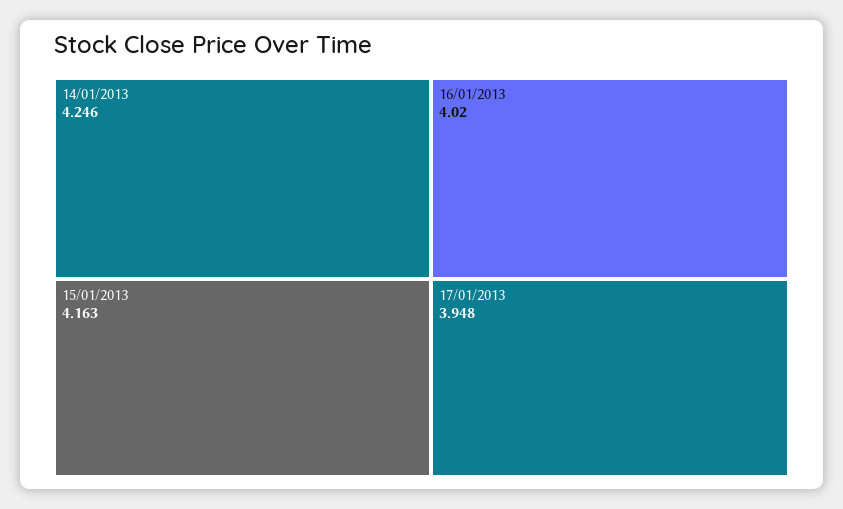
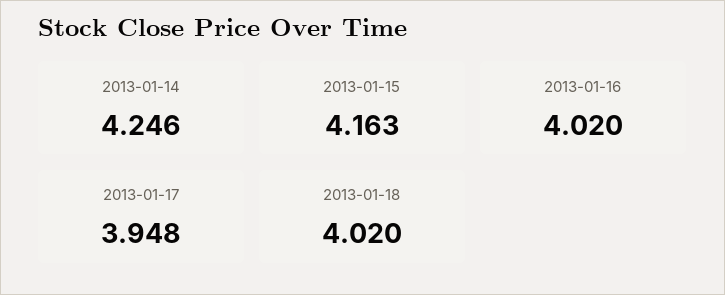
2013-01-18: none -> 4.02

